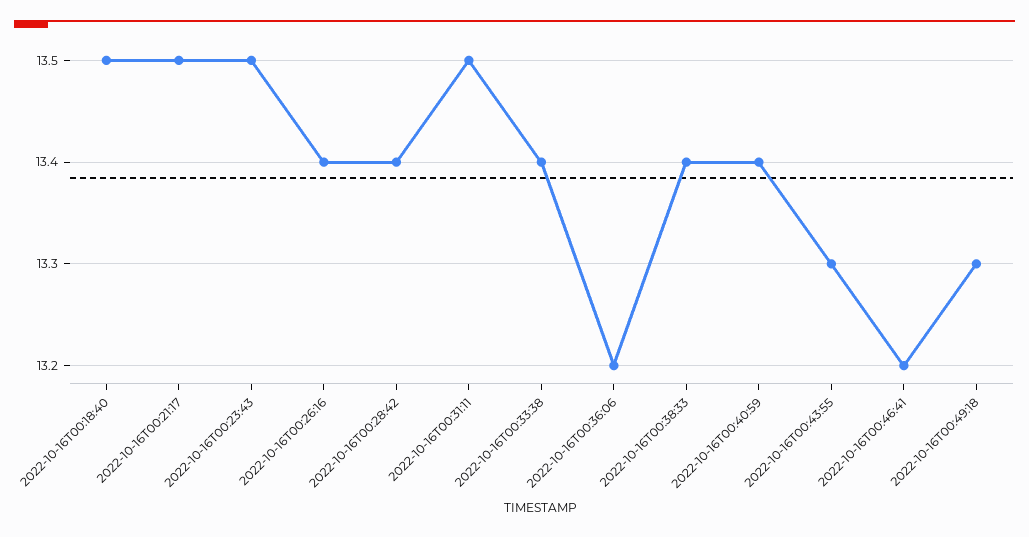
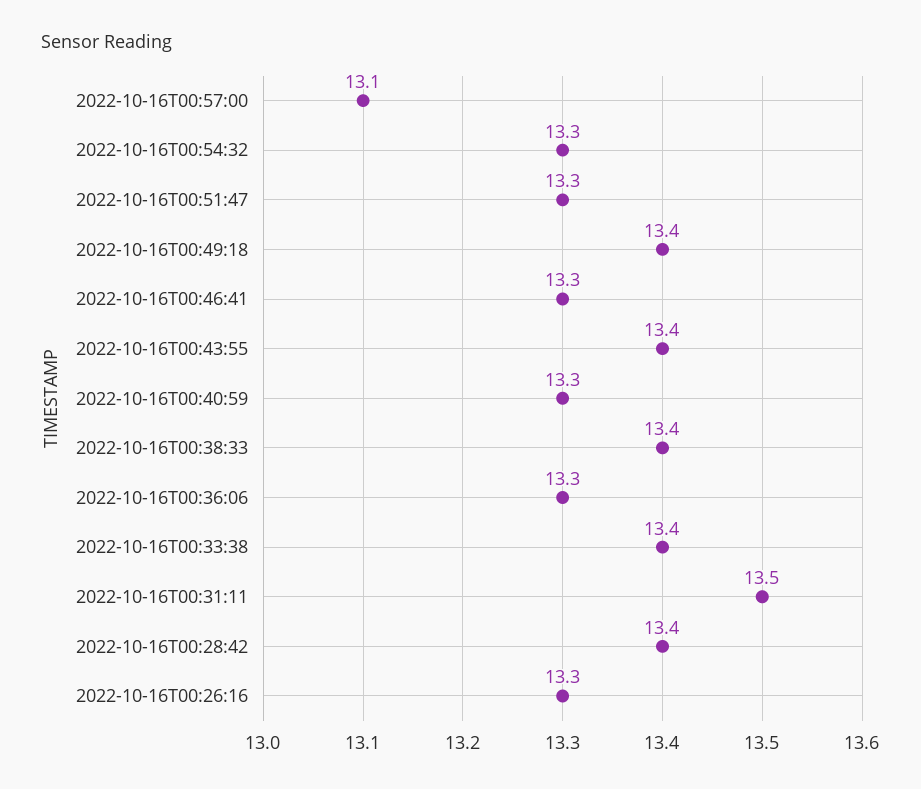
2022-10-16T00:18:40: 13.5 -> none
2022-10-16T00:21:17: 13.5 -> none
2022-10-16T00:23:43: 13.5 -> none
2022-10-16T00:26:16: 13.4 -> 13.3
2022-10-16T00:36:06: 13.2 -> 13.3
2022-10-16T00:40:59: 13.4 -> 13.3
2022-10-16T00:43:55: 13.3 -> 13.4
2022-10-16T00:46:41: 13.2 -> 13.3
2022-10-16T00:49:18: 13.3 -> 13.4
2022-10-16T00:57:00: none -> 13.1
2022-10-16T00:54:32: none -> 13.3
2022-10-16T00:51:47: none -> 13.3

